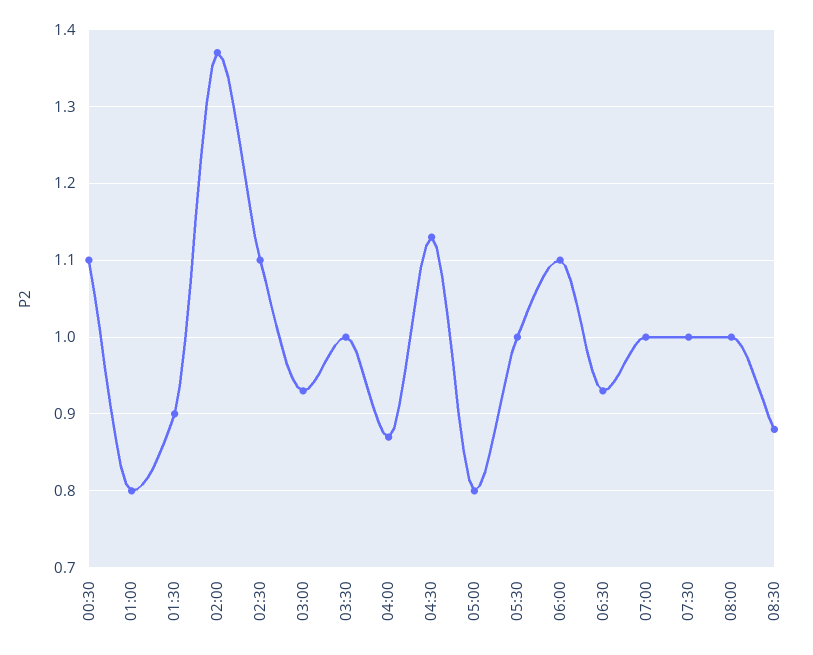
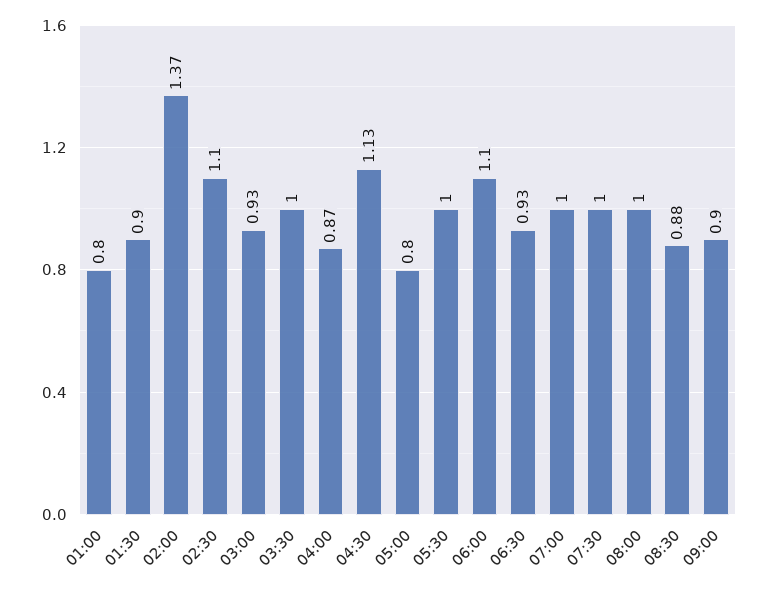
00:30: 1.1 -> none
09:00: none -> 0.9

